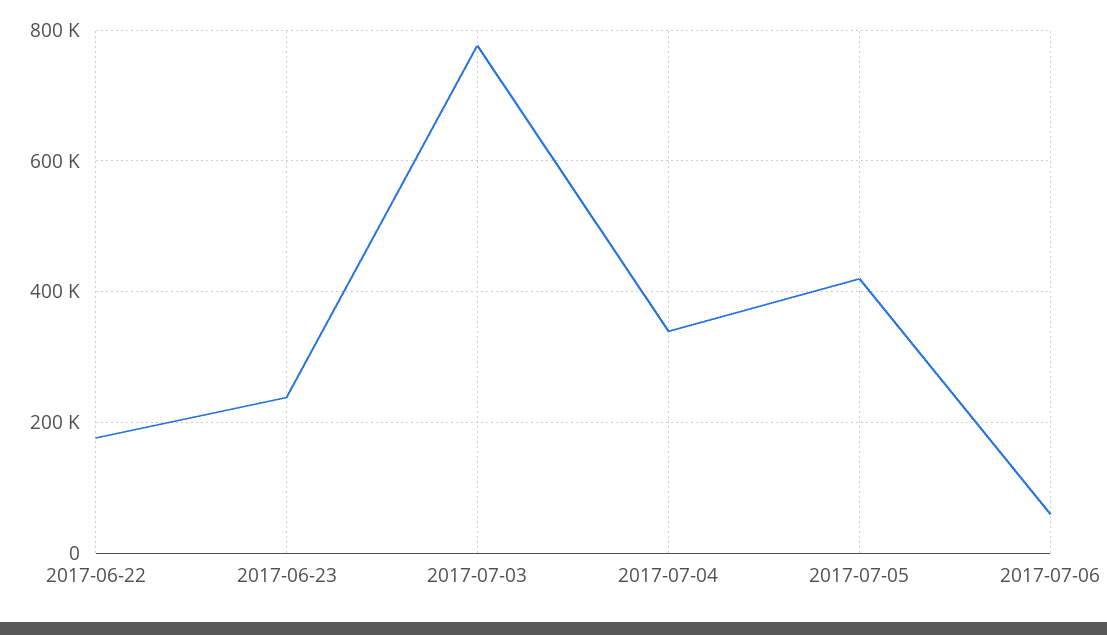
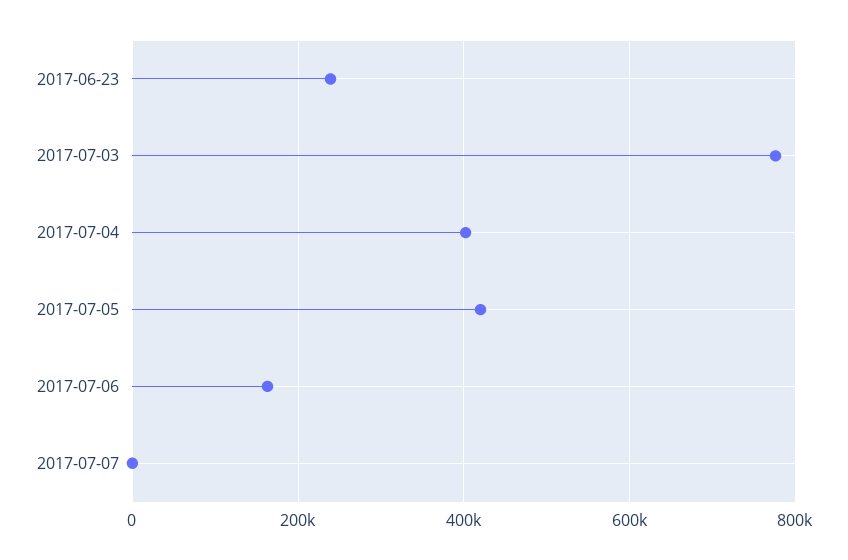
2017-06-22: 180000 -> none
2017-07-04: 340000 -> 400000
2017-07-06: 60000 -> 160000
2017-07-07: none -> 0

